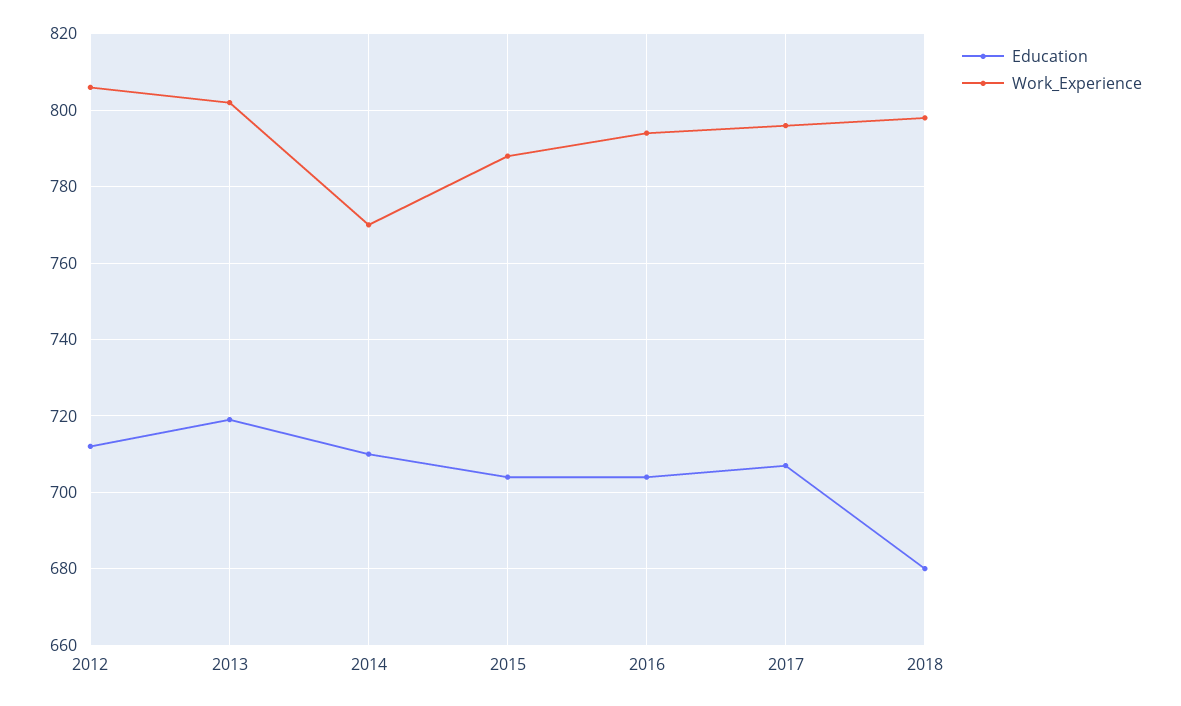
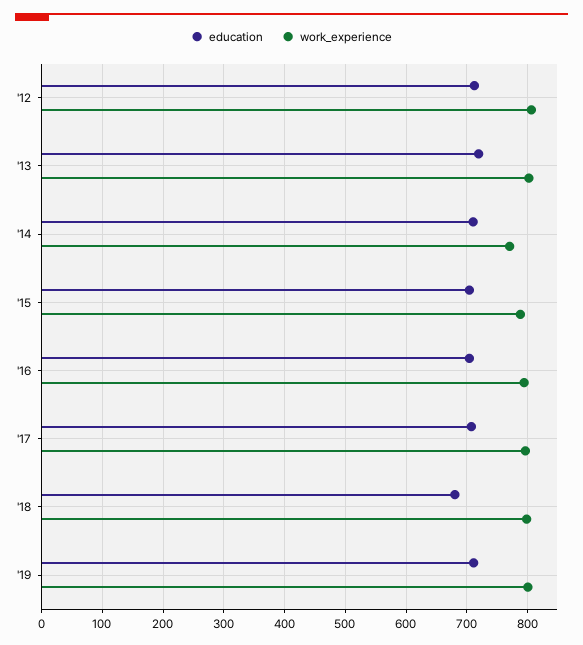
Education, '19: none -> 710
Work_Experience, '19: none -> 800

